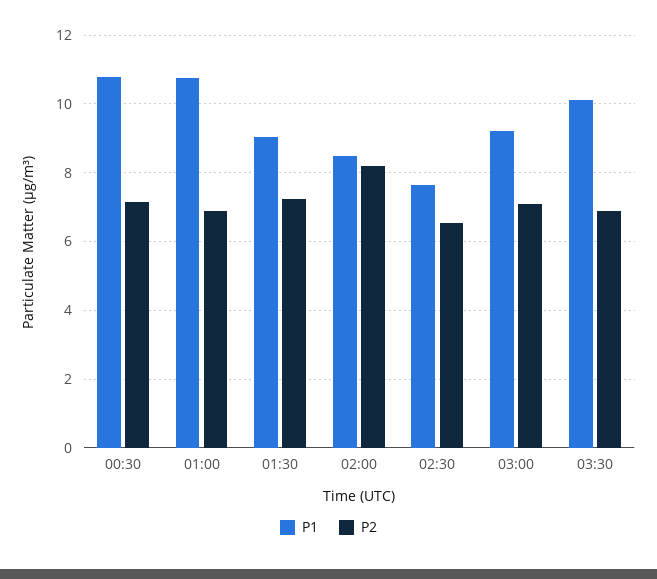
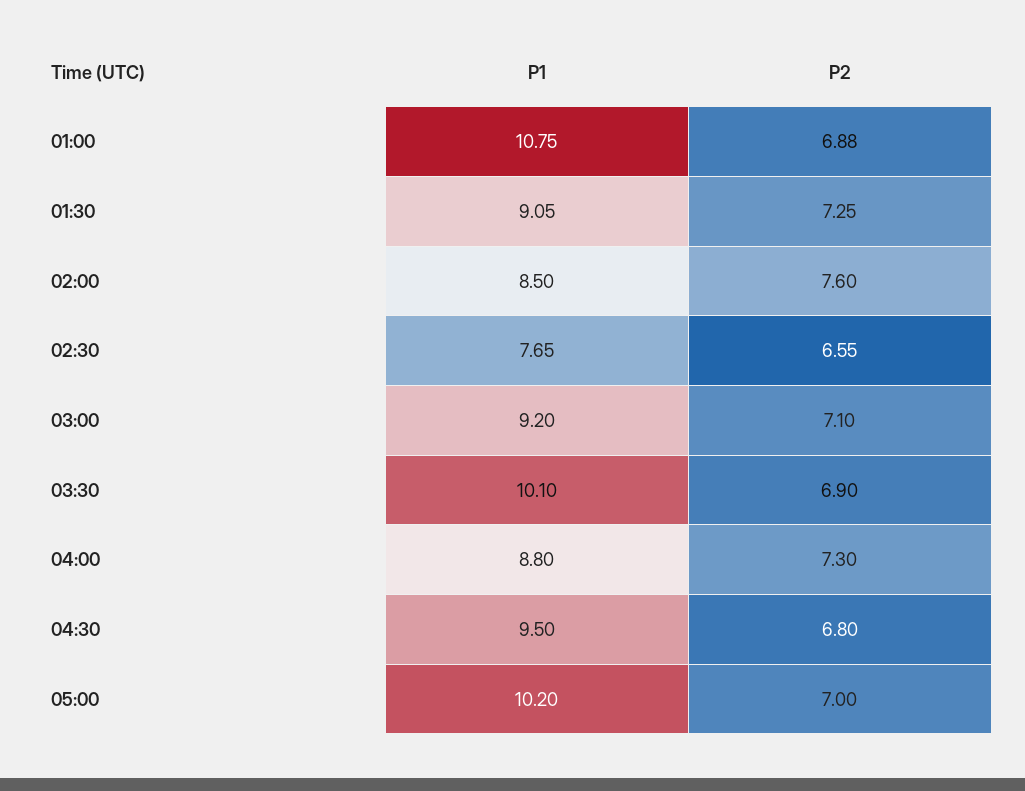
P1, 00:30: 10.8 -> none
P2, 00:30: 7.2 -> none
P2, 02:00: 8.2 -> 7.6
P1, 04:00: none -> 8.8
P2, 04:00: none -> 7.3
P1, 04:30: none -> 9.5
P2, 04:30: none -> 6.8
P1, 05:00: none -> 10.2
P2, 05:00: none -> 7

